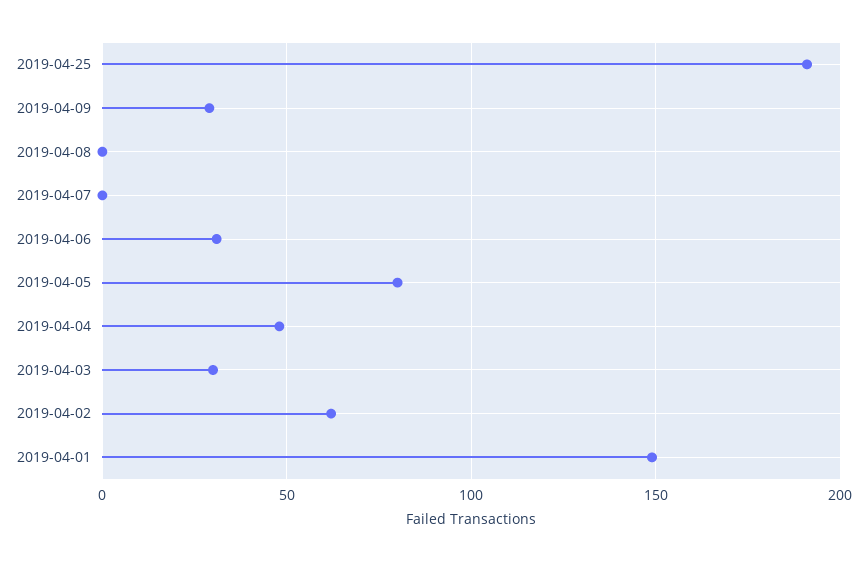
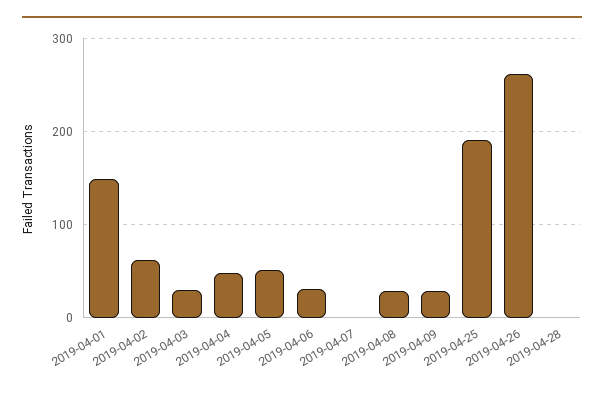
2019-04-08: 0 -> 30
2019-04-05: 80 -> 50
2019-04-26: none -> 260
2019-04-28: none -> 0

